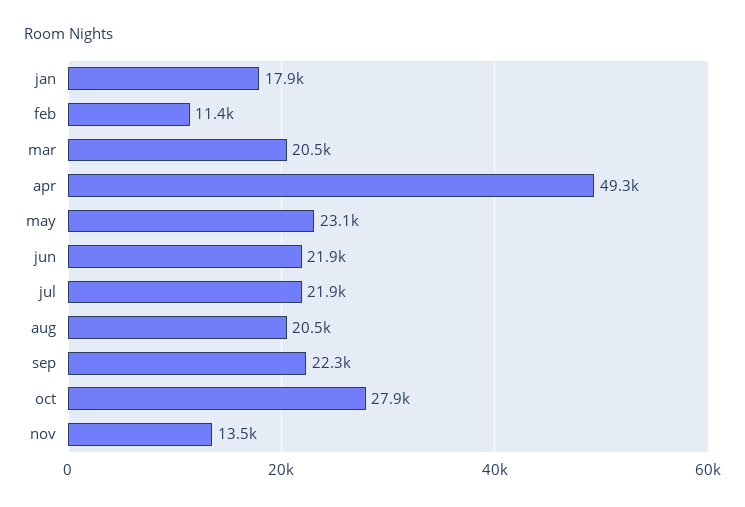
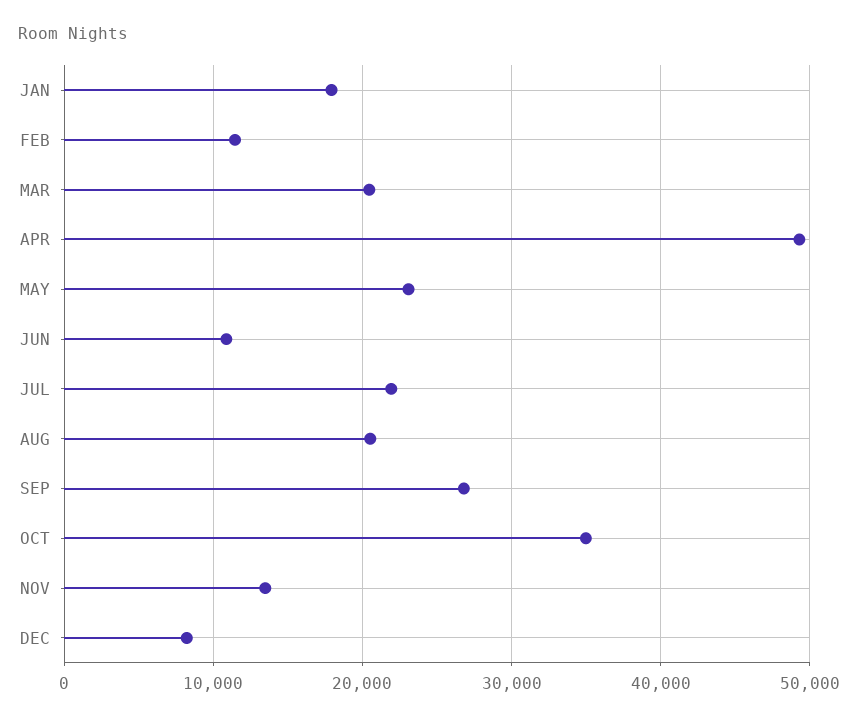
jun: 21900 -> 11000
sep: 22300 -> 27000
oct: 27900 -> 35000
DEC: none -> 8000

